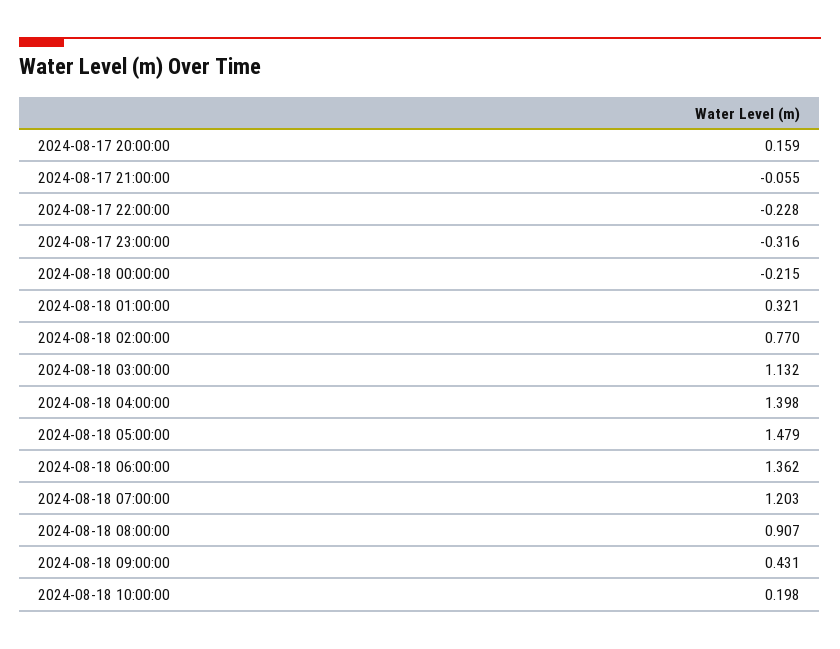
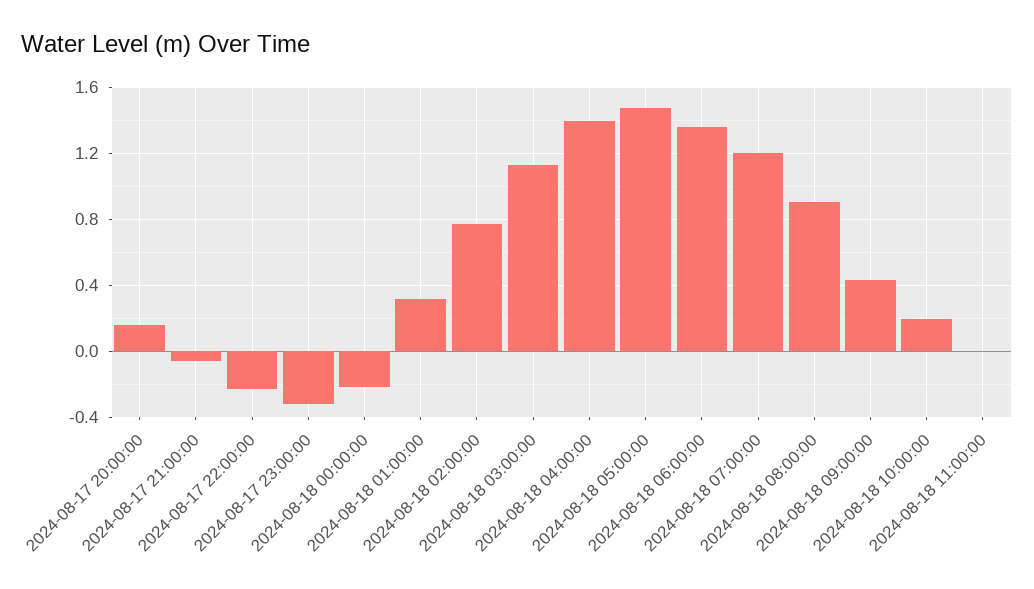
2024-08-18 11:00:00: none -> 0

